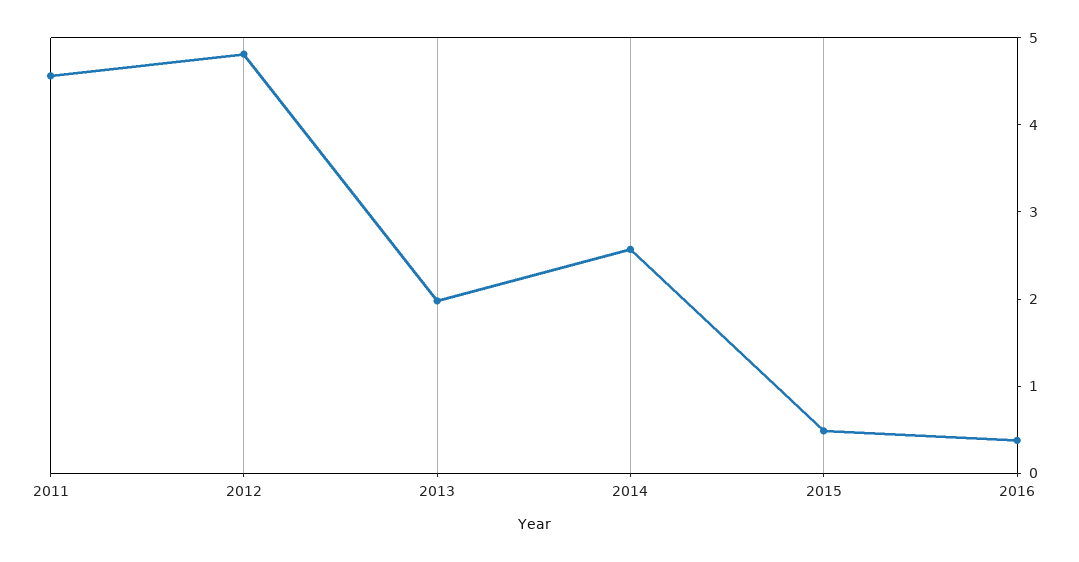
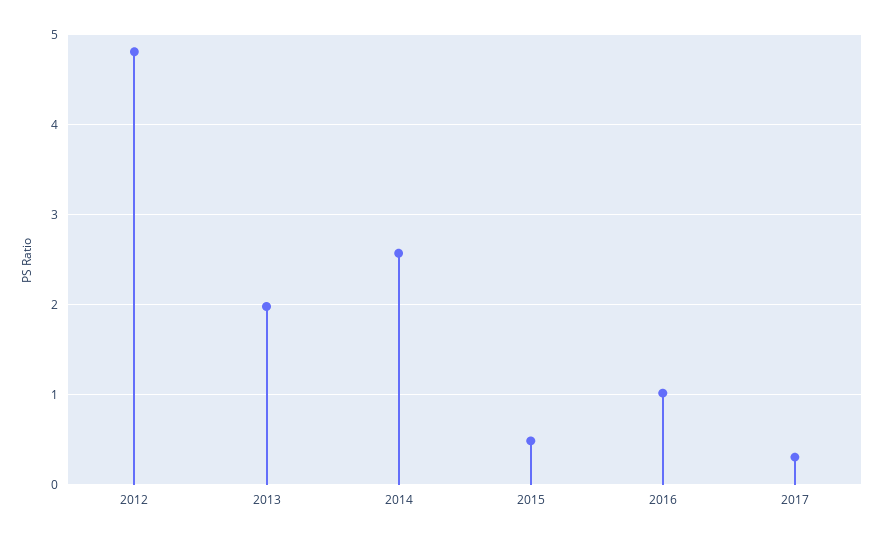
2011: 4.6 -> none
2016: 0.4 -> 1
2017: none -> 0.3

